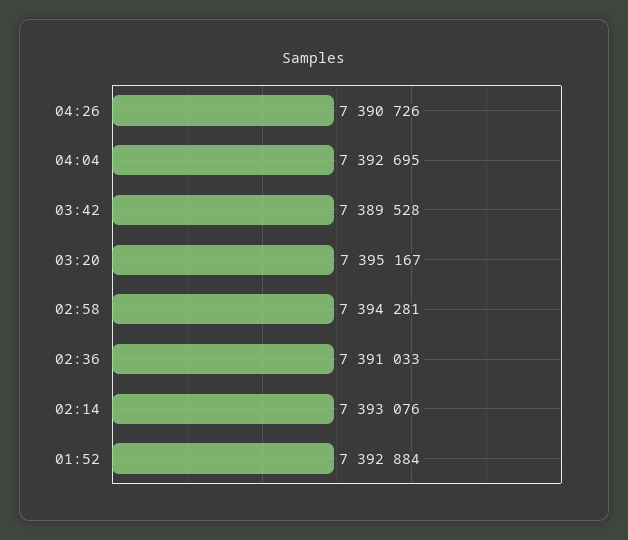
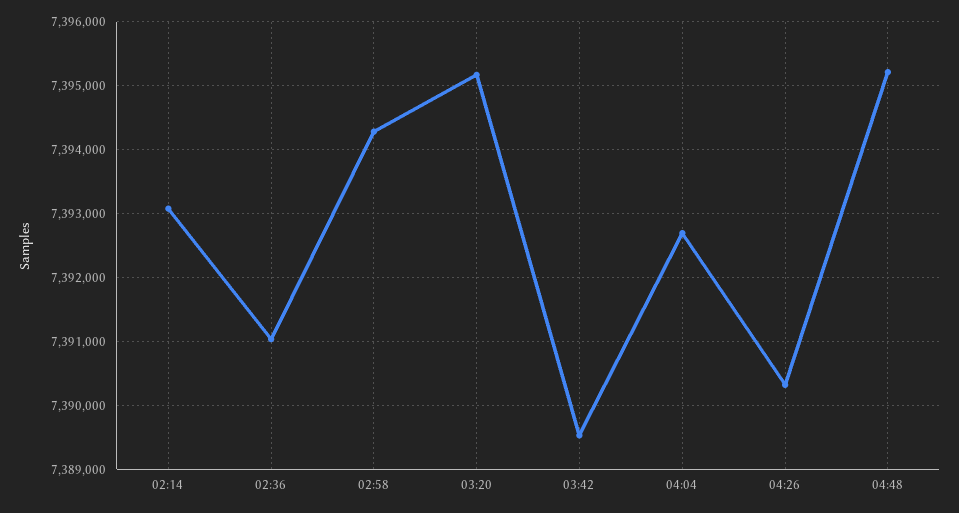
04:26: 7390726 -> 7390300
01:52: 7392884 -> none
04:48: none -> 7395200

